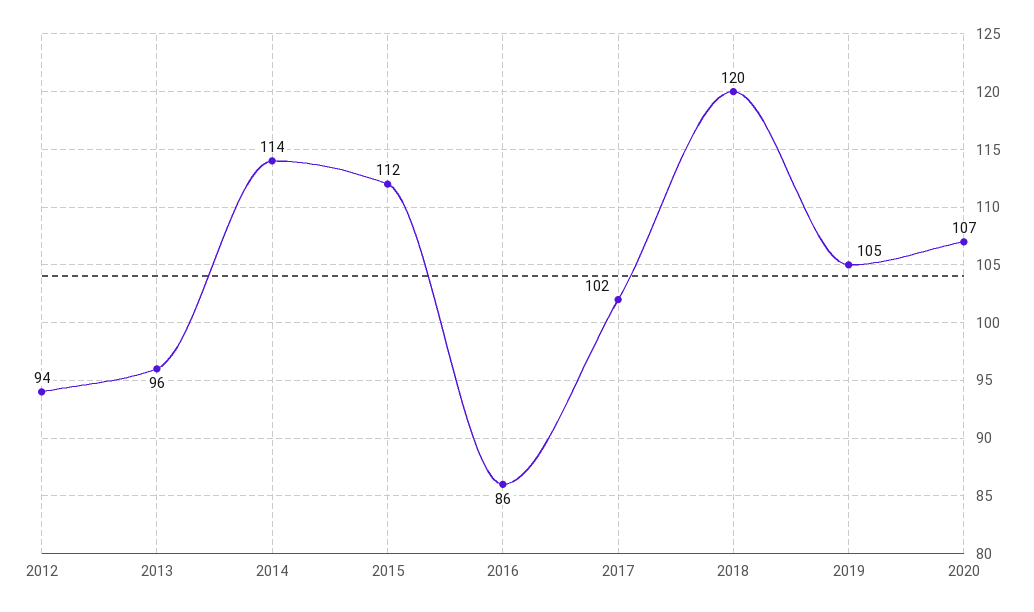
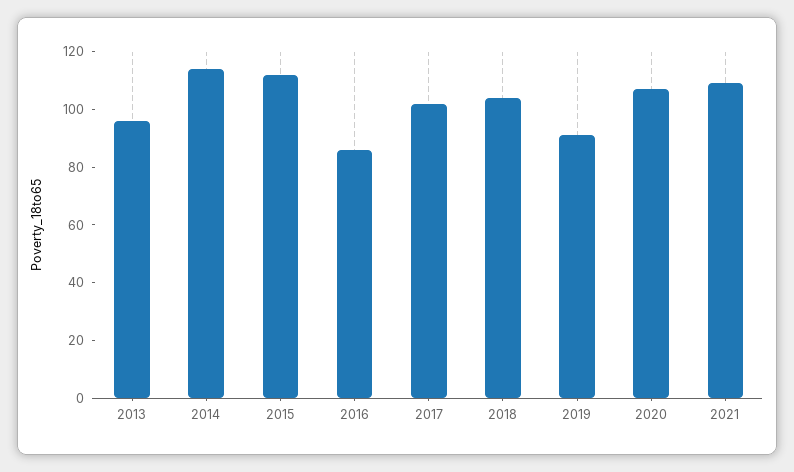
2012: 94 -> none
2018: 120 -> 105
2019: 105 -> 90
2021: none -> 110

